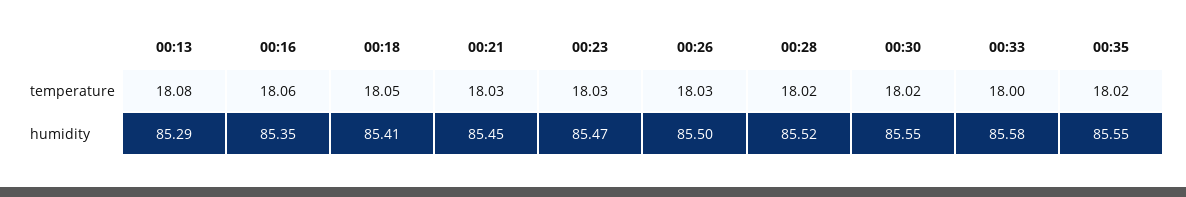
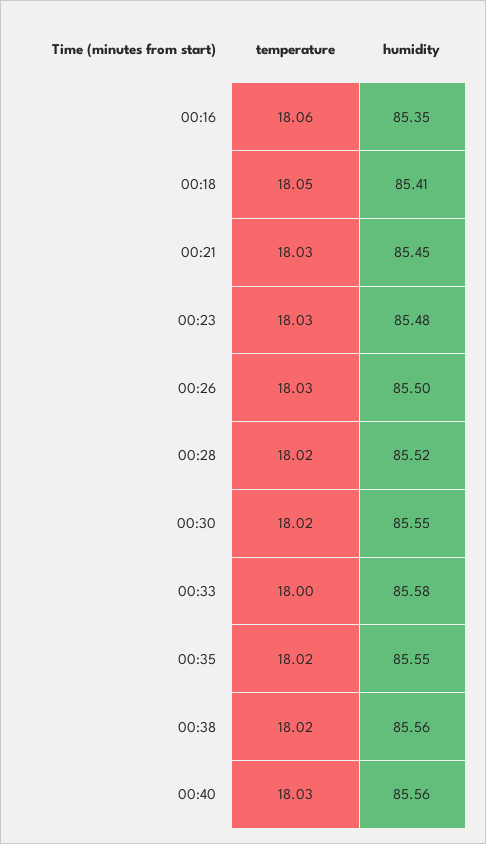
00:13, temperature: 18.08 -> none
00:13, humidity: 85.29 -> none
00:23, humidity: 85.47 -> 85.48
00:38, temperature: none -> 18.02
00:38, humidity: none -> 85.56
00:40, temperature: none -> 18.03
00:40, humidity: none -> 85.56

